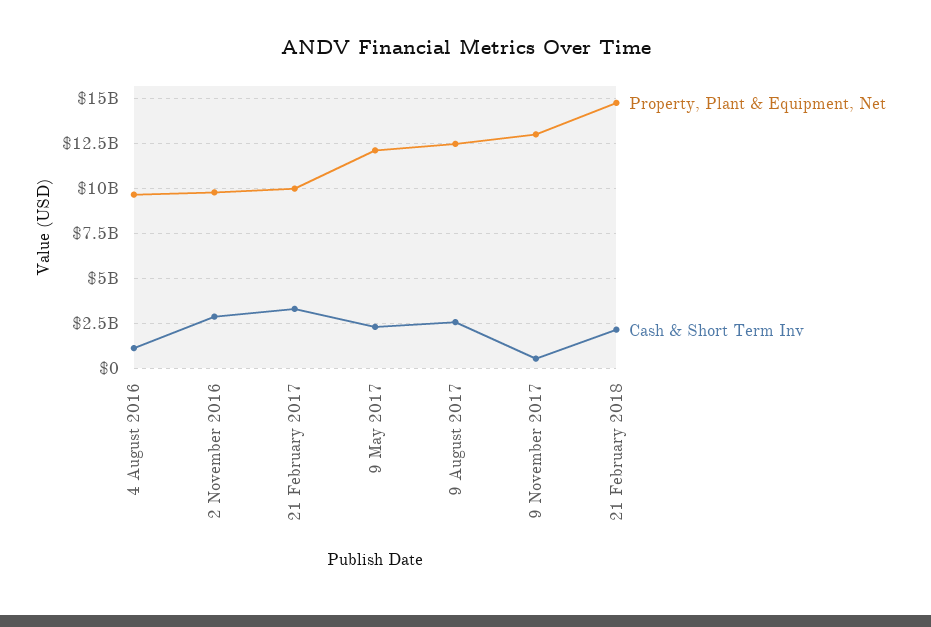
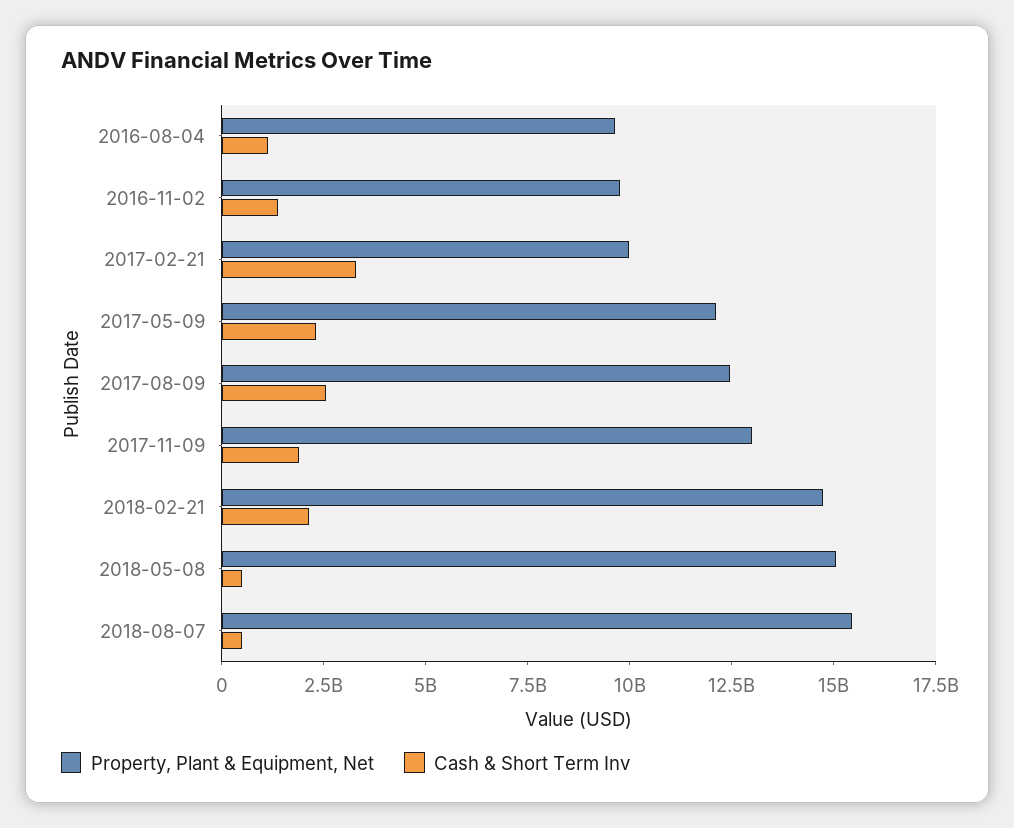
Cash & Short Term Inv, 2 November 2016: 3000000000 -> 1500000000
Cash & Short Term Inv, 9 November 2017: 500000000 -> 2000000000
Property, Plant & Equipment, Net, 2018-05-08: none -> 15000000000
Cash & Short Term Inv, 2018-05-08: none -> 500000000
Property, Plant & Equipment, Net, 2018-08-07: none -> 15500000000
Cash & Short Term Inv, 2018-08-07: none -> 500000000

